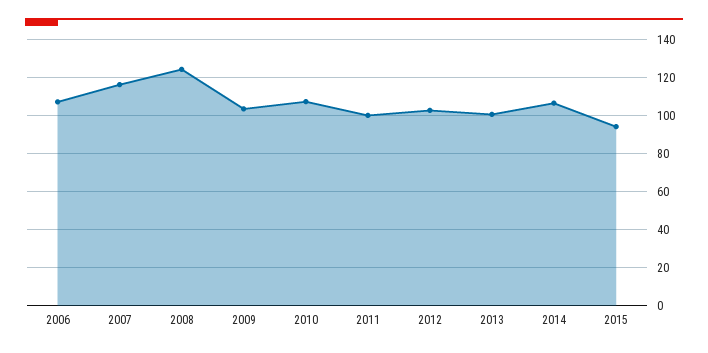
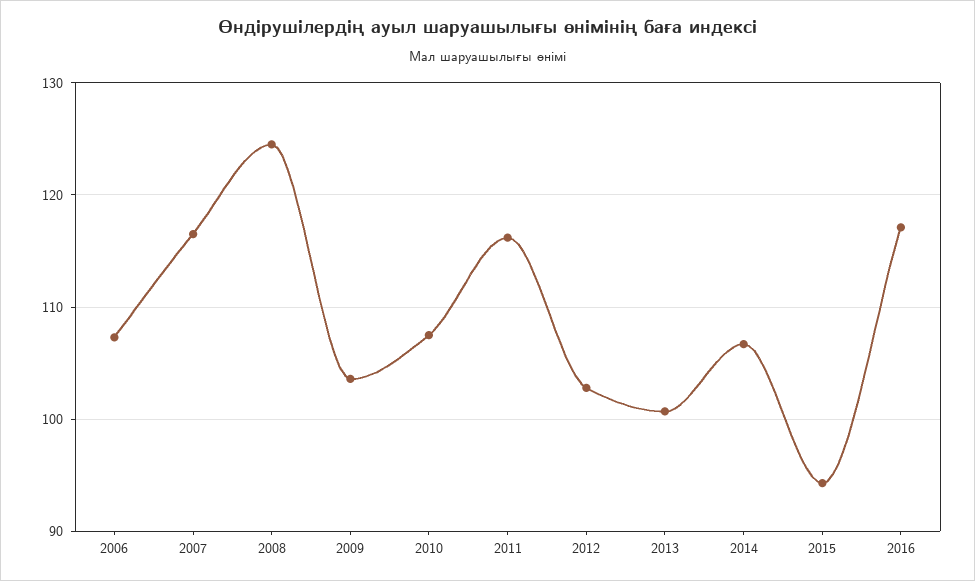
2011: 100 -> 116
2016: none -> 117

